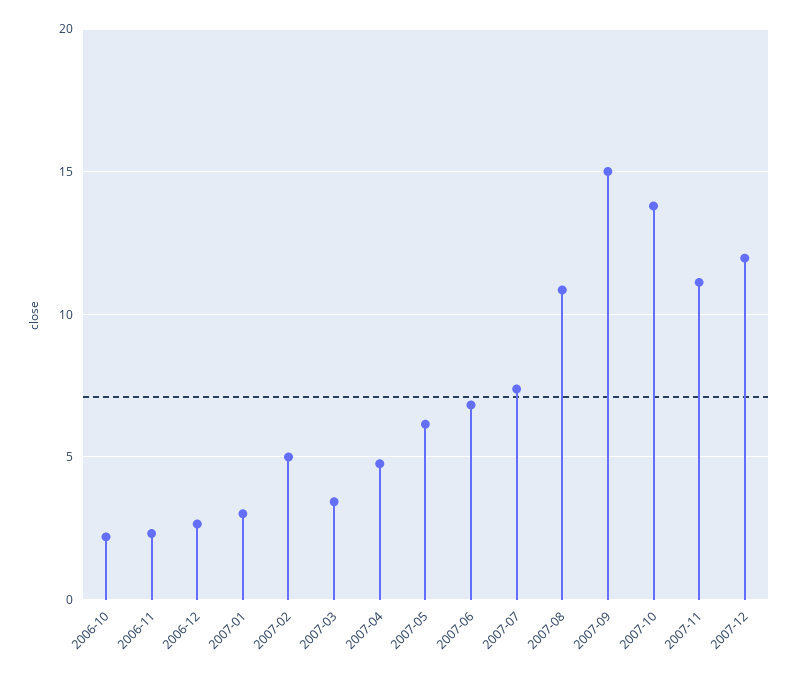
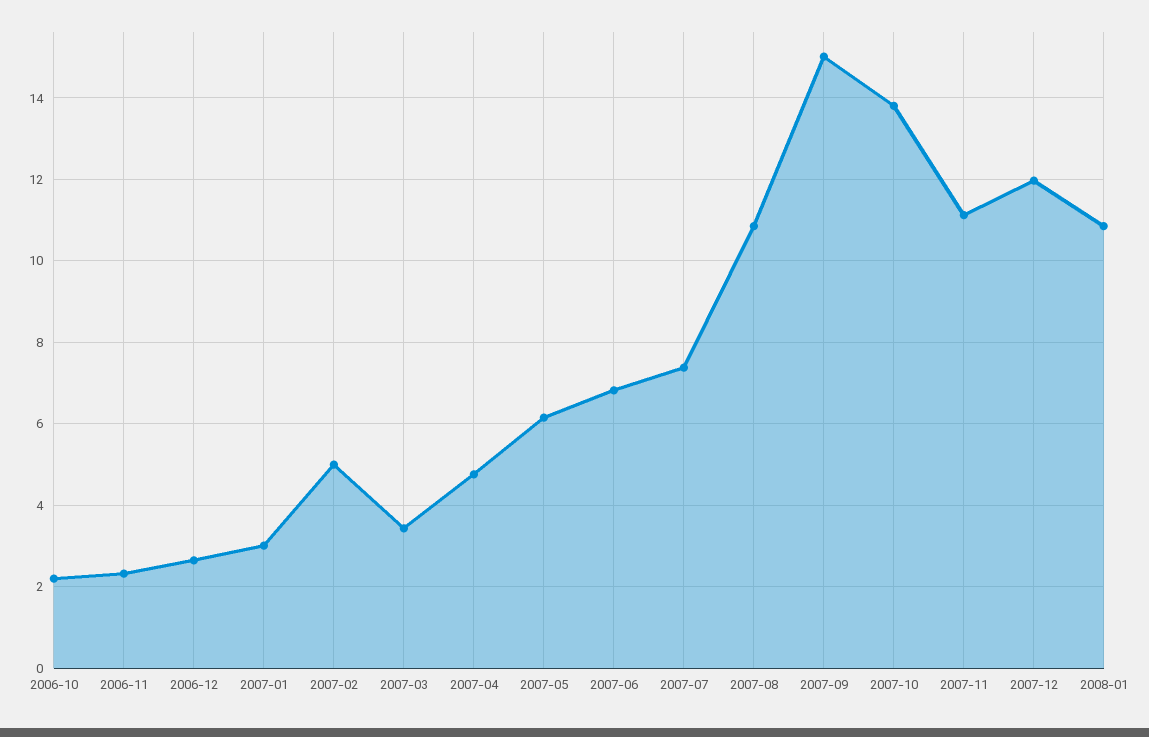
2008-01: none -> 10.8

